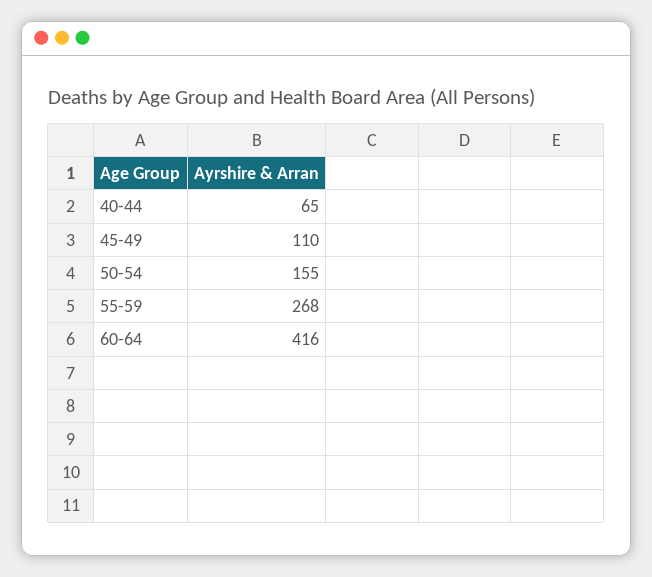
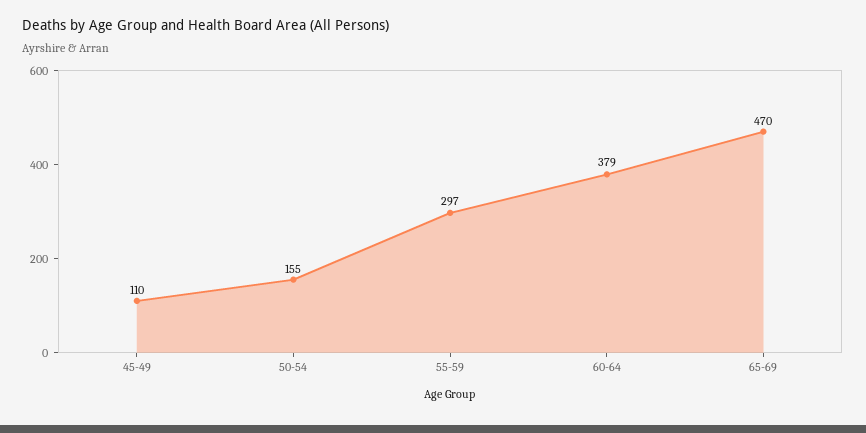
40-44: 65 -> none
55-59: 268 -> 297
60-64: 416 -> 379
65-69: none -> 470

